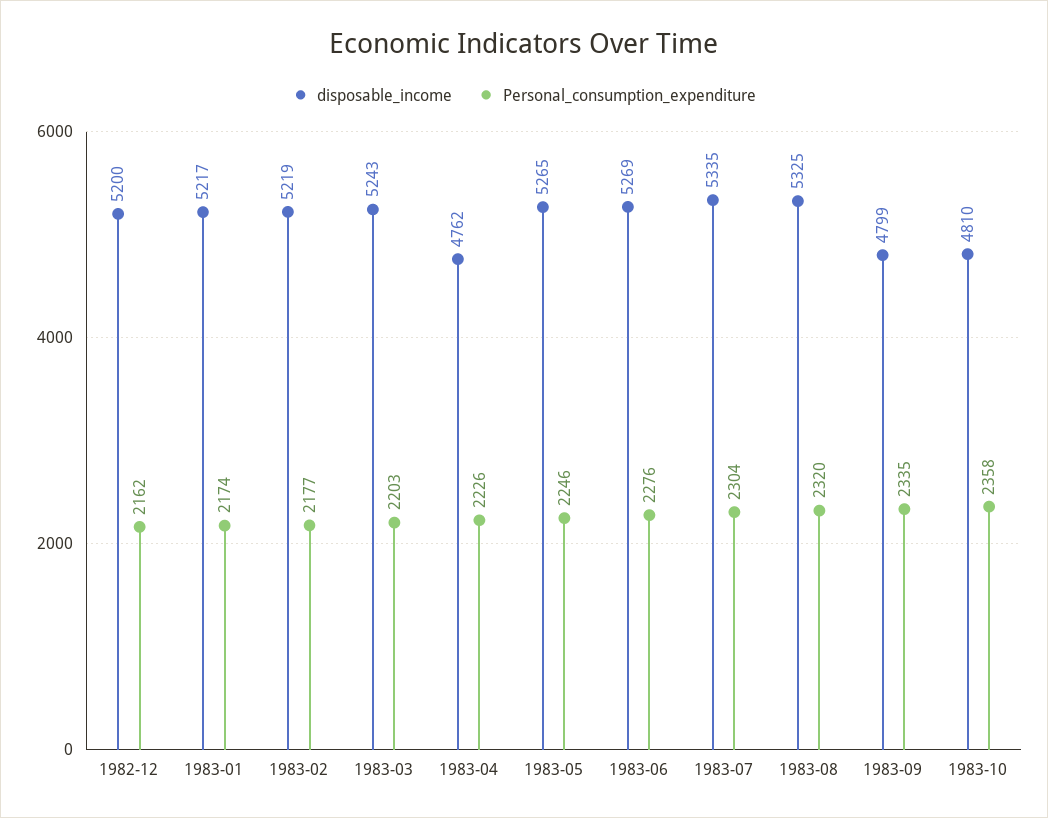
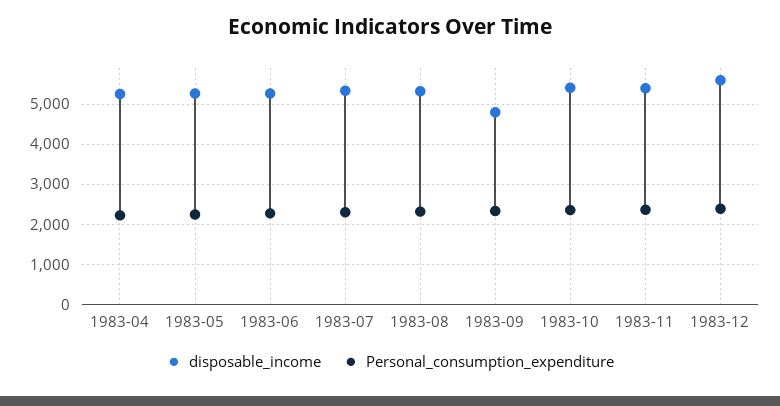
disposable_income, 1982-12: 5200 -> none
Personal_consumption_expenditure, 1982-12: 2162 -> none
disposable_income, 1983-01: 5217 -> none
Personal_consumption_expenditure, 1983-01: 2174 -> none
disposable_income, 1983-02: 5219 -> none
Personal_consumption_expenditure, 1983-02: 2177 -> none
disposable_income, 1983-03: 5243 -> none
Personal_consumption_expenditure, 1983-03: 2203 -> none
disposable_income, 1983-04: 4762 -> 5200
disposable_income, 1983-10: 4810 -> 5400
disposable_income, 1983-11: none -> 5400
Personal_consumption_expenditure, 1983-11: none -> 2400
disposable_income, 1983-12: none -> 5600
Personal_consumption_expenditure, 1983-12: none -> 2400

